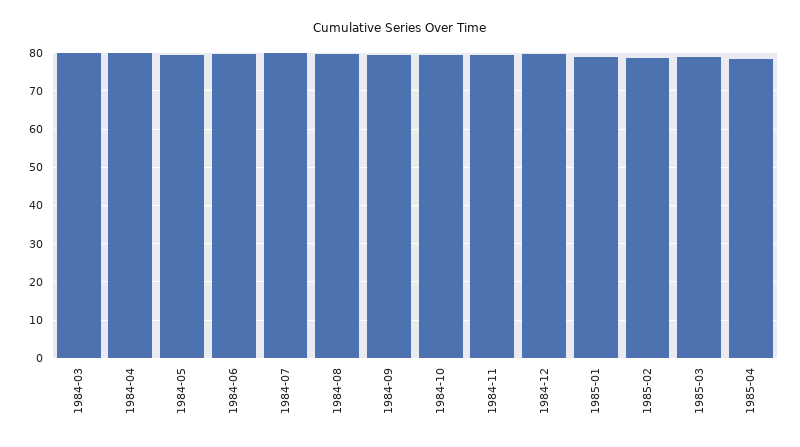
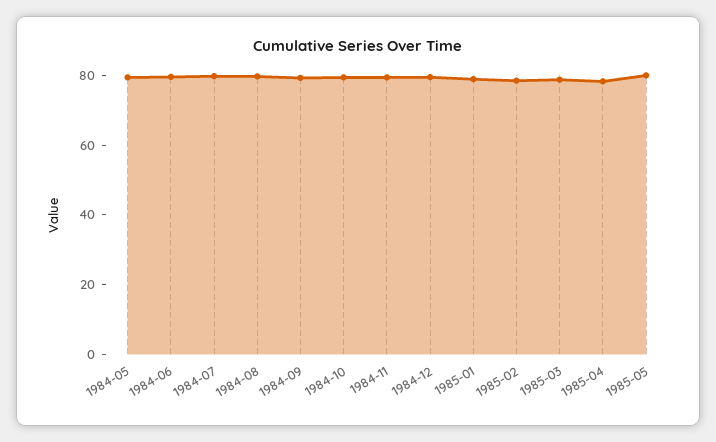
1984-03: 80 -> none
1984-04: 80 -> none
1985-05: none -> 80

